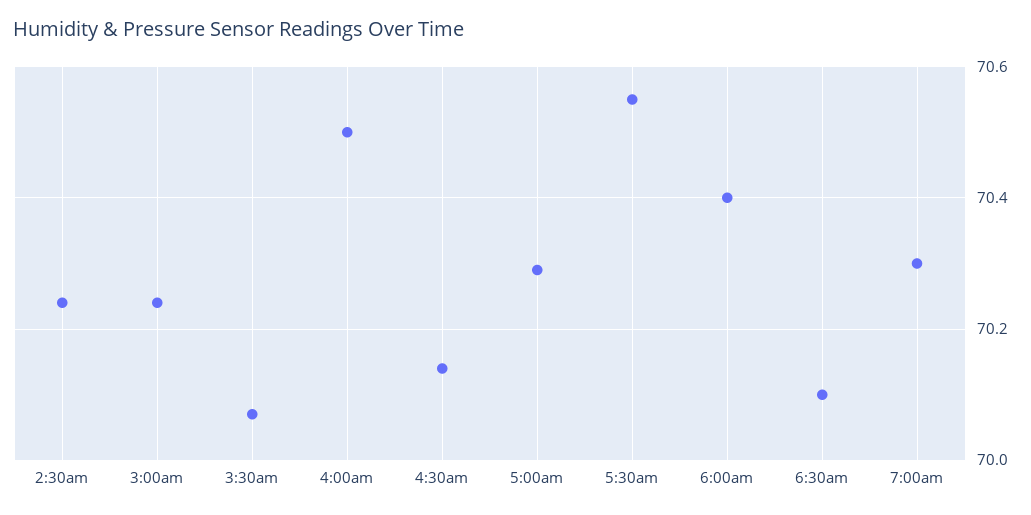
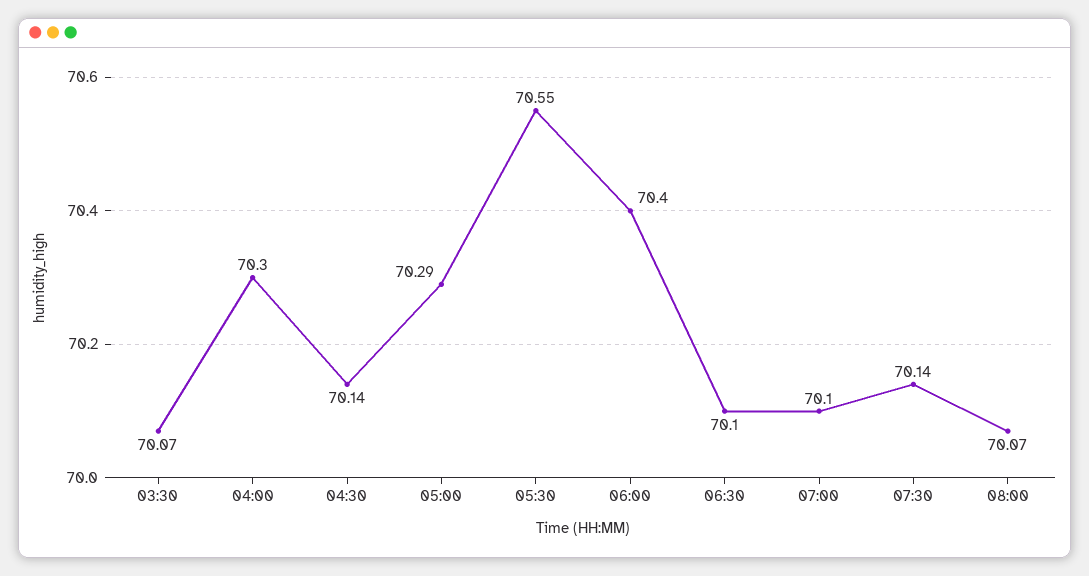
2:30am: 70.25 -> none
3:00am: 70.25 -> none
4:00am: 70.5 -> 70.3
7:00am: 70.3 -> 70.1
07:30: none -> 70.14
08:00: none -> 70.07

